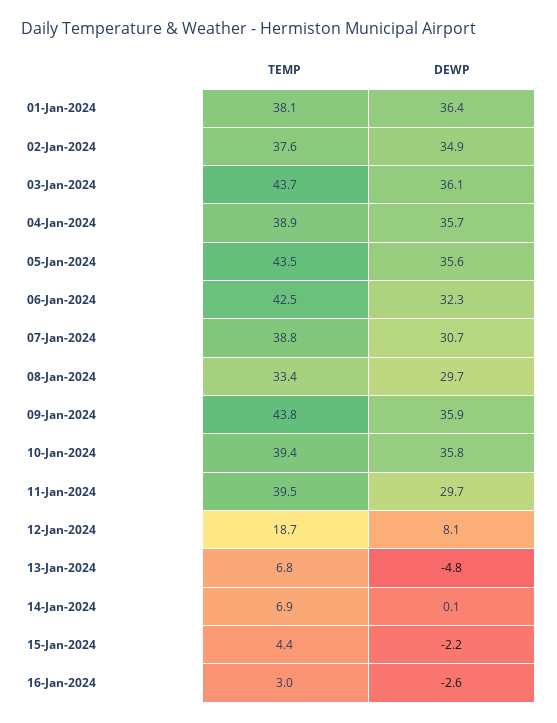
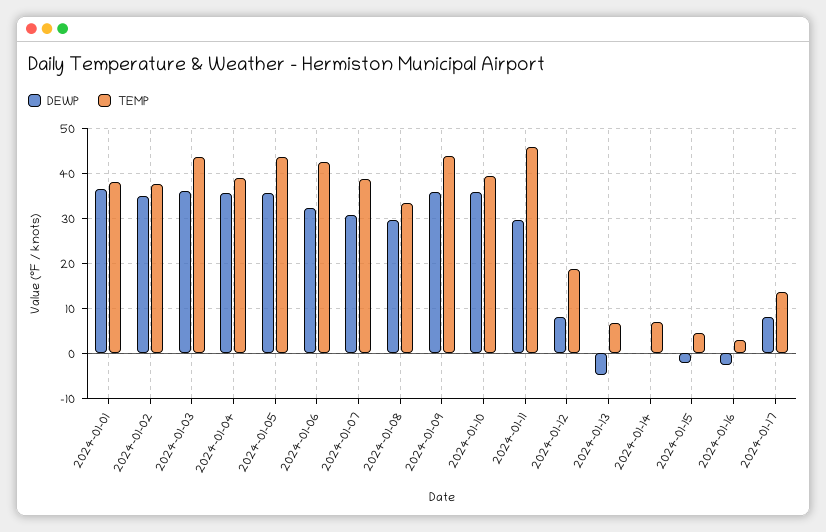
TEMP, 11-Jan-2024: 39.5 -> 46
DEWP, 2024-01-17: none -> 8
TEMP, 2024-01-17: none -> 14

